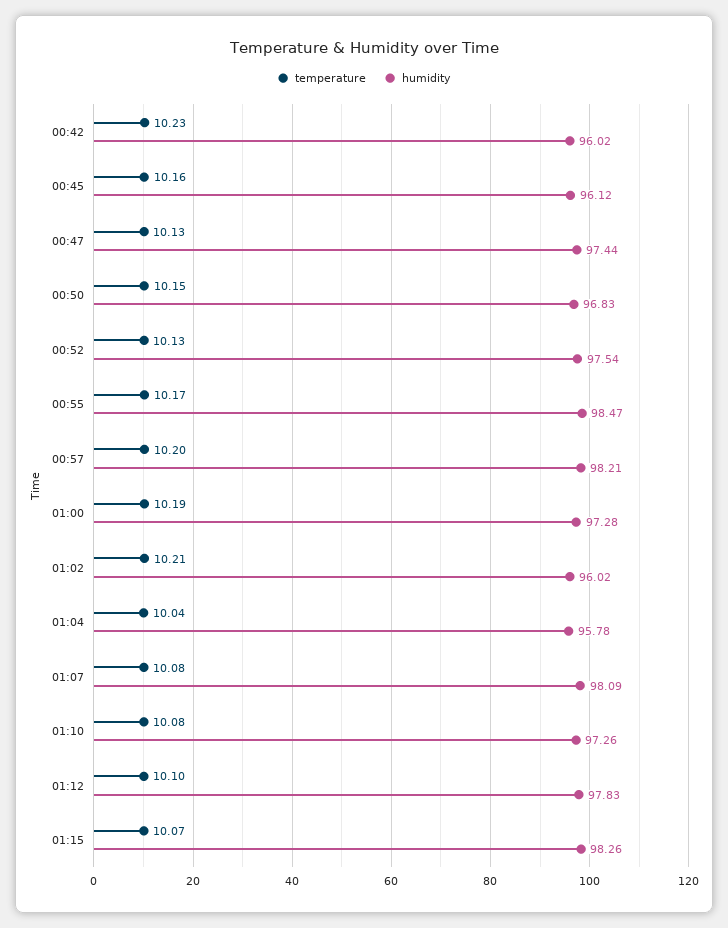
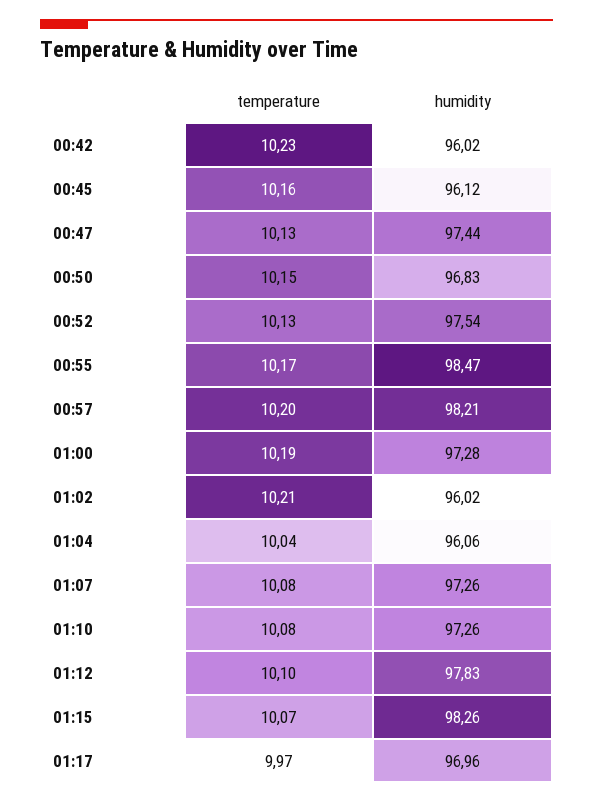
humidity, 01:04: 95.78 -> 96.06
humidity, 01:07: 98.09 -> 97.26
temperature, 01:17: none -> 9.97
humidity, 01:17: none -> 96.96

